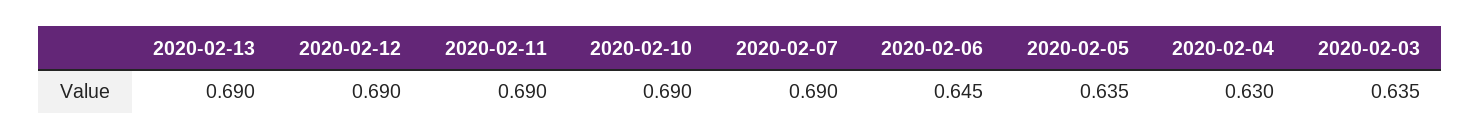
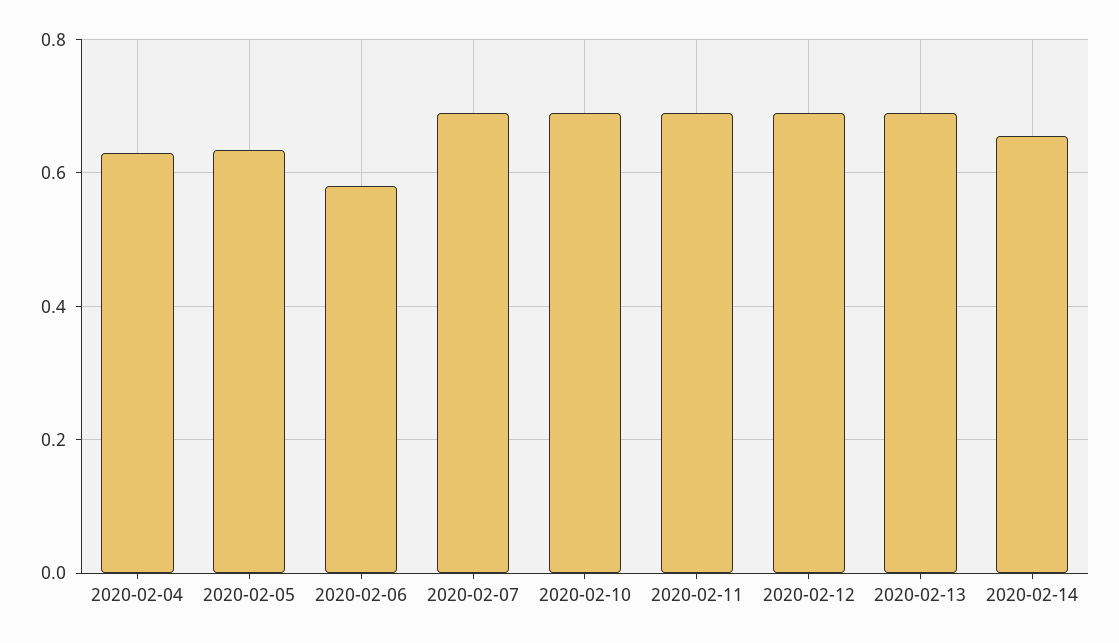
2020-02-06: 0.645 -> 0.58
2020-02-03: 0.635 -> none
2020-02-14: none -> 0.66

